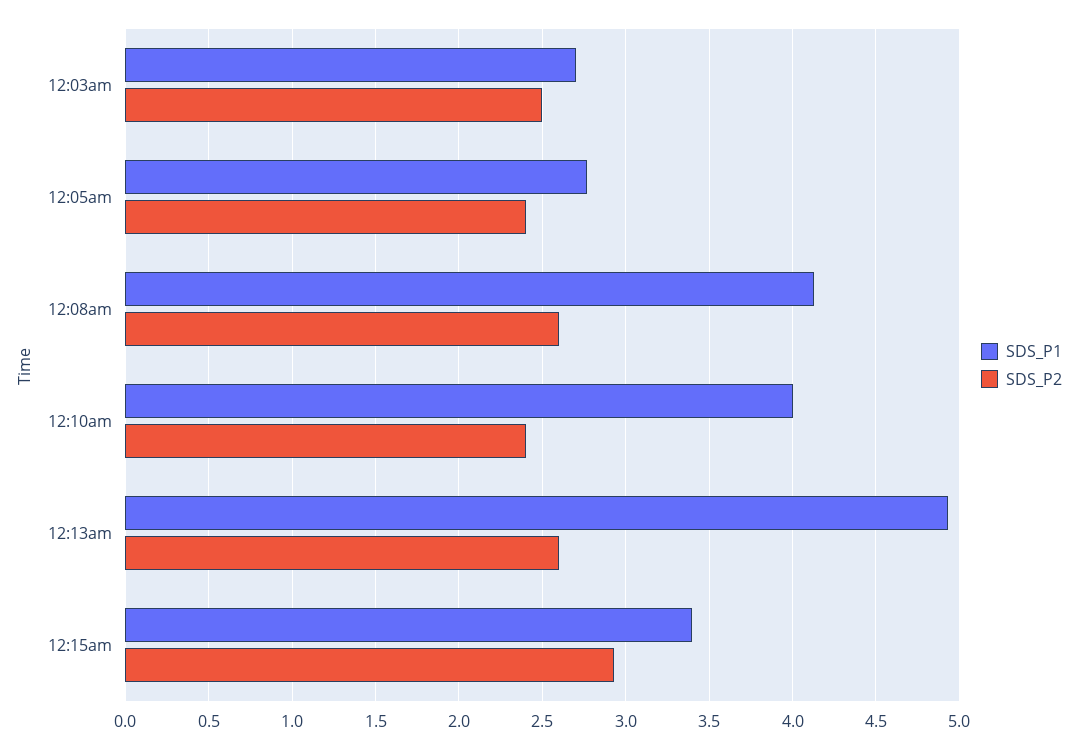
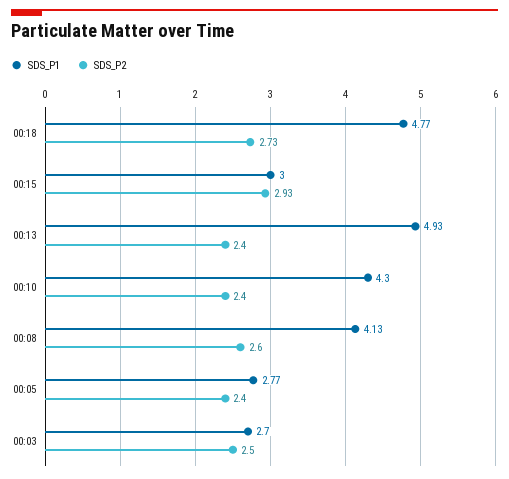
SDS_P1, 12:10am: 4 -> 4.3
SDS_P2, 12:13am: 2.6 -> 2.4
SDS_P1, 12:15am: 3.4 -> 3
SDS_P1, 00:18: none -> 4.77
SDS_P2, 00:18: none -> 2.73

